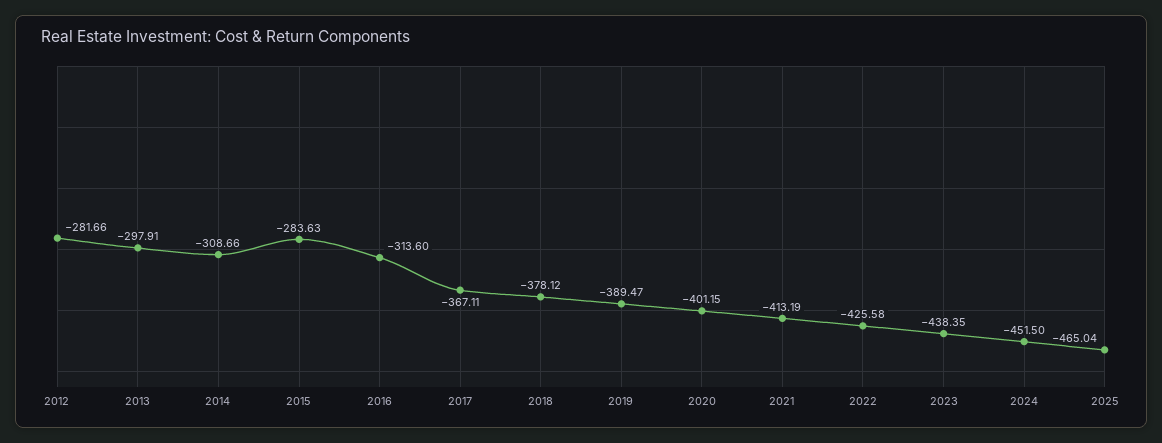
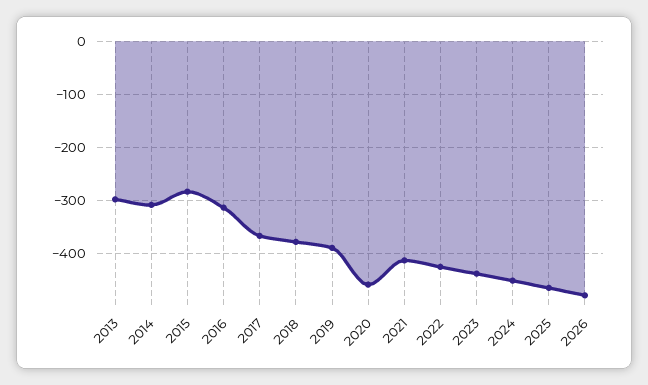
2012: -281.66 -> none
2020: -401.15 -> -460
2026: none -> -480

